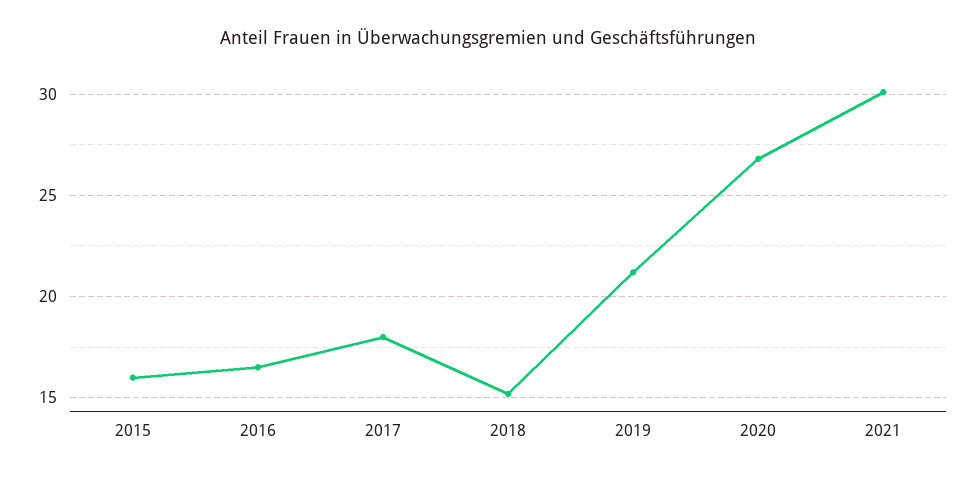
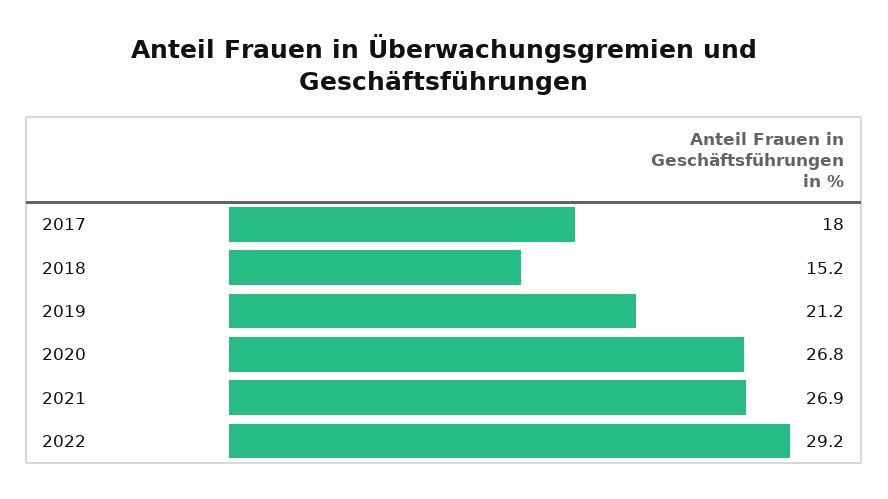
2015: 16 -> none
2016: 16.5 -> none
2021: 30 -> 26.9
2022: none -> 29.2

